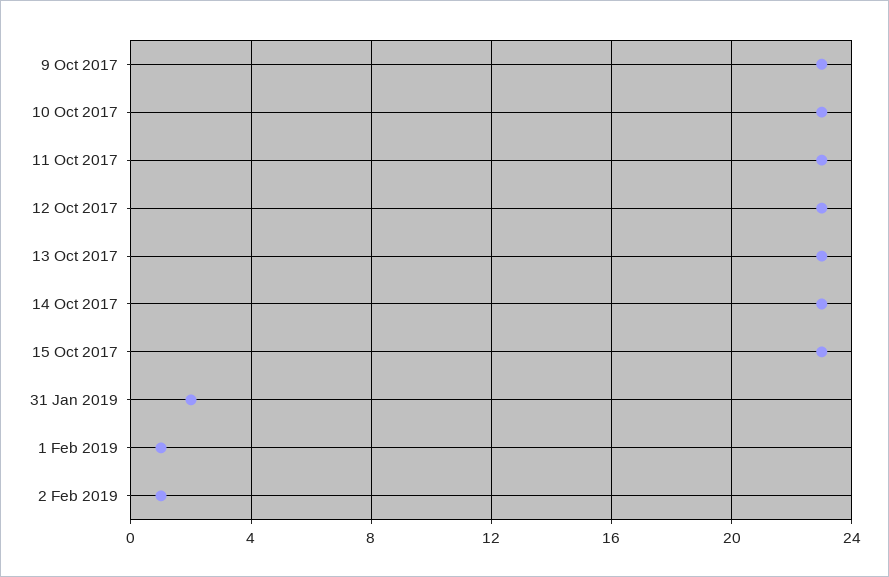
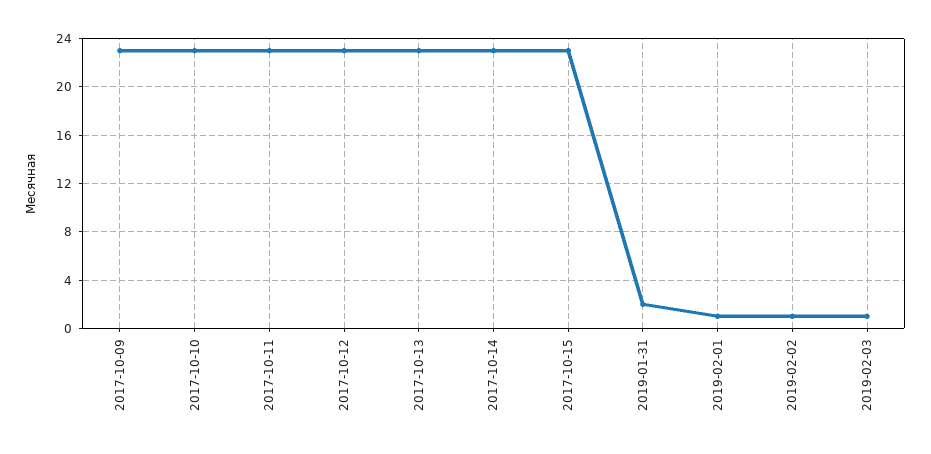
2019-02-03: none -> 1

